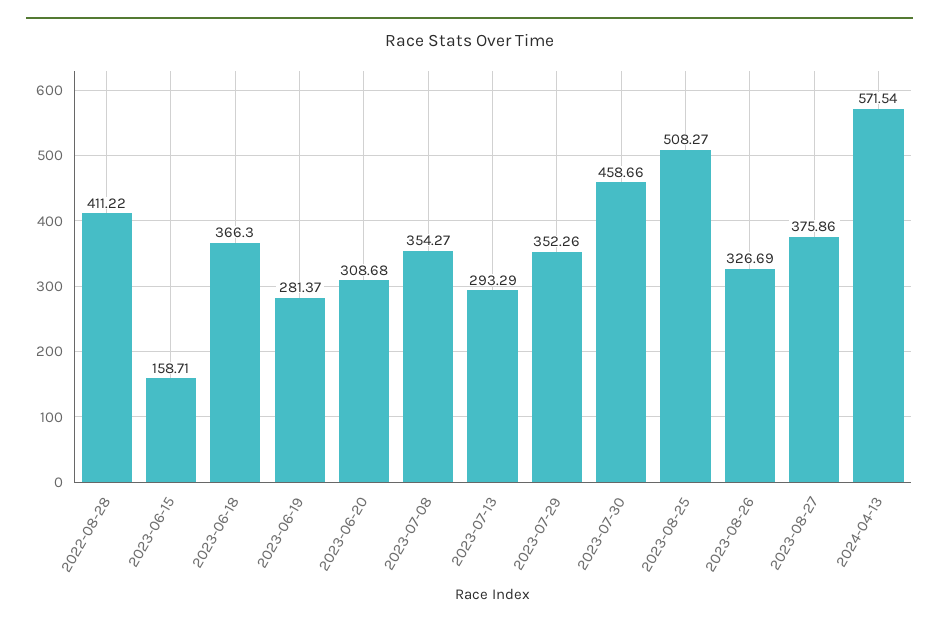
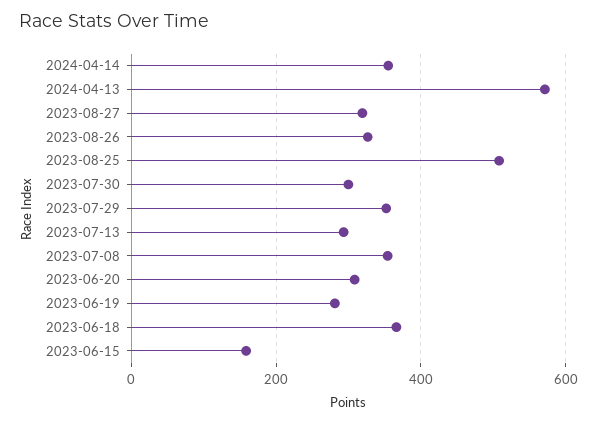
2022-08-28: 411.22 -> none
2023-07-30: 458.66 -> 300
2023-08-27: 375.86 -> 320
2024-04-14: none -> 360

